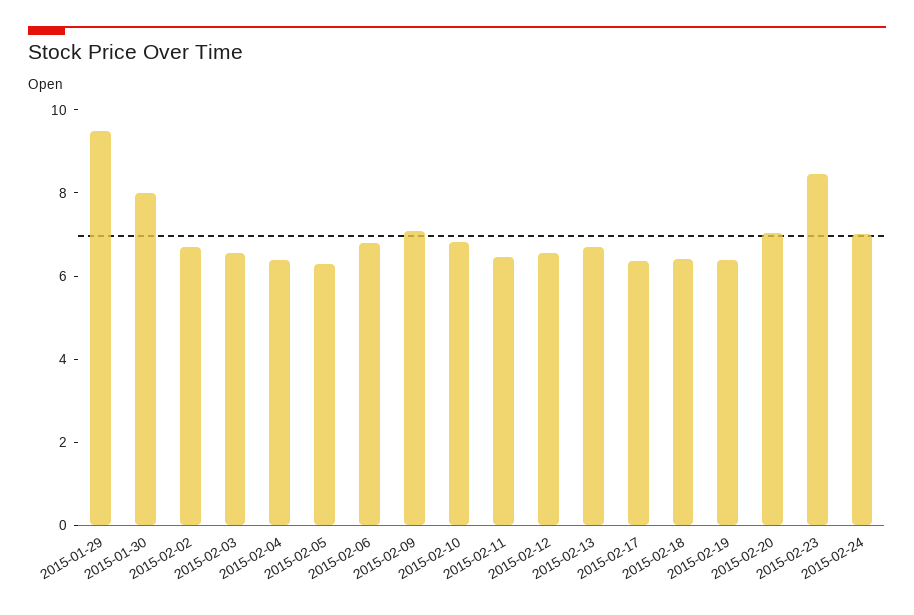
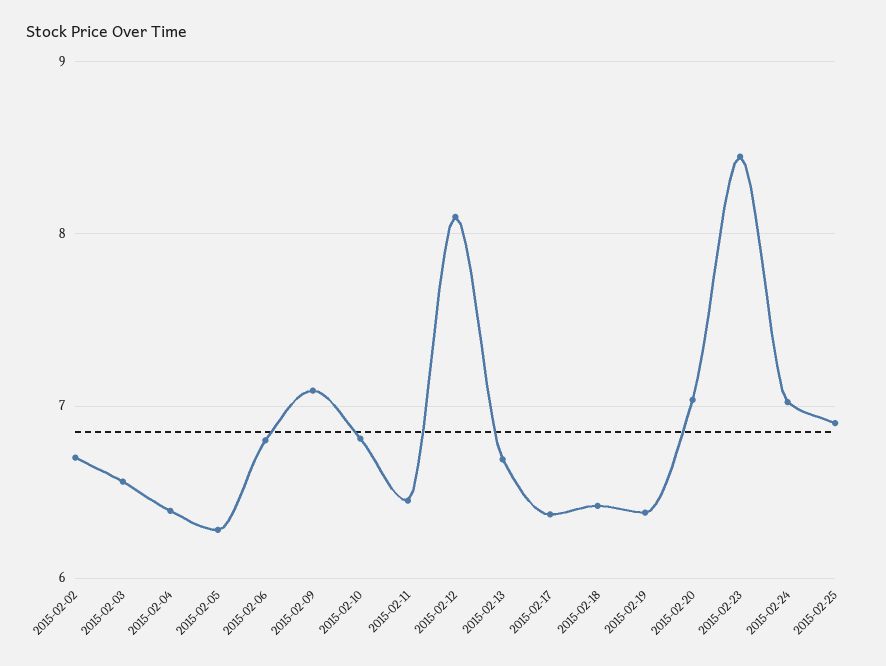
2015-01-29: 9.5 -> none
2015-01-30: 8 -> none
2015-02-12: 6.5 -> 8.1
2015-02-25: none -> 6.9

